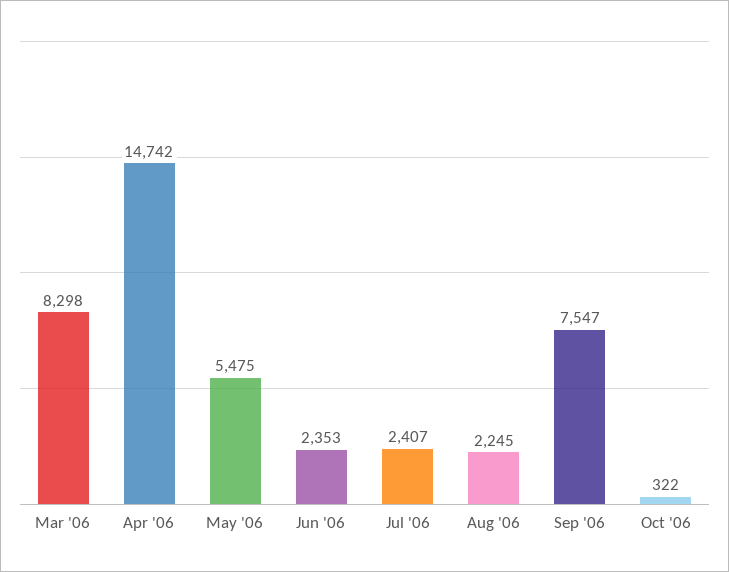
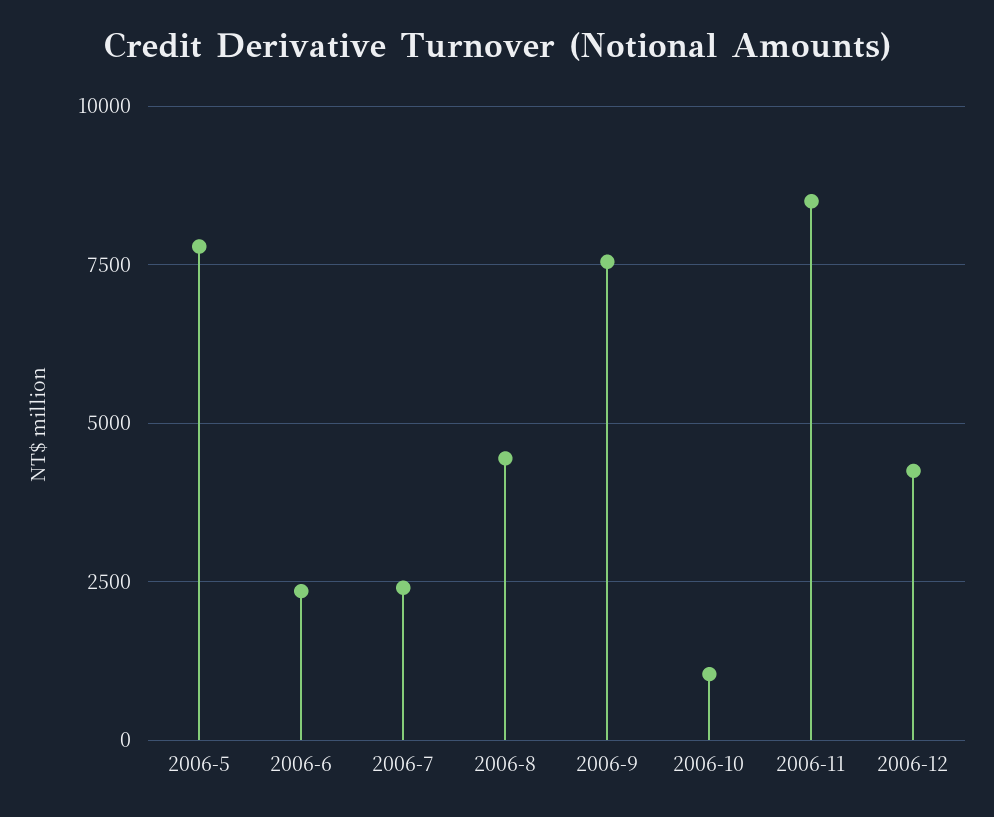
Mar '06: 8298 -> none
Apr '06: 14742 -> none
May '06: 5475 -> 7750
Aug '06: 2245 -> 4500
Oct '06: 322 -> 1000
2006-11: none -> 8500
2006-12: none -> 4250

